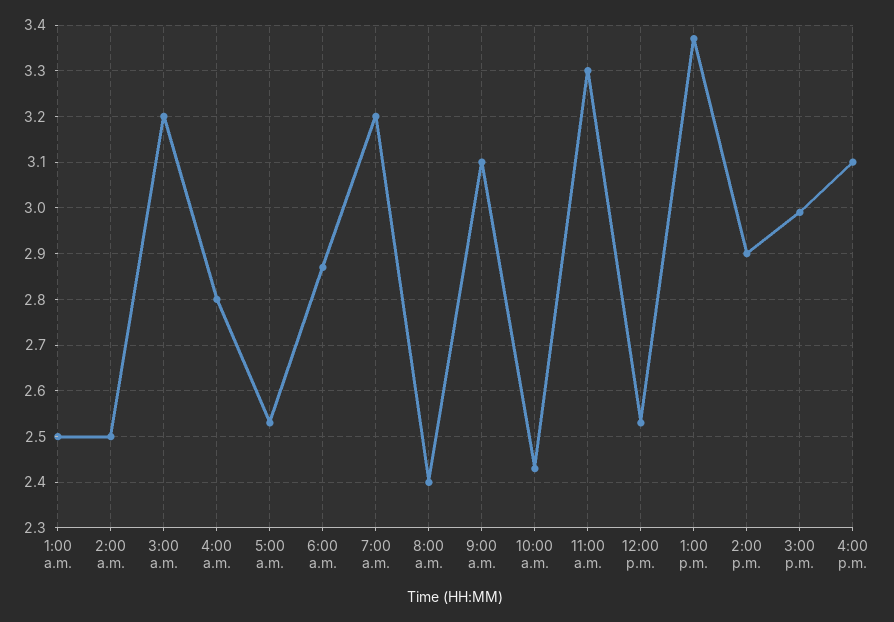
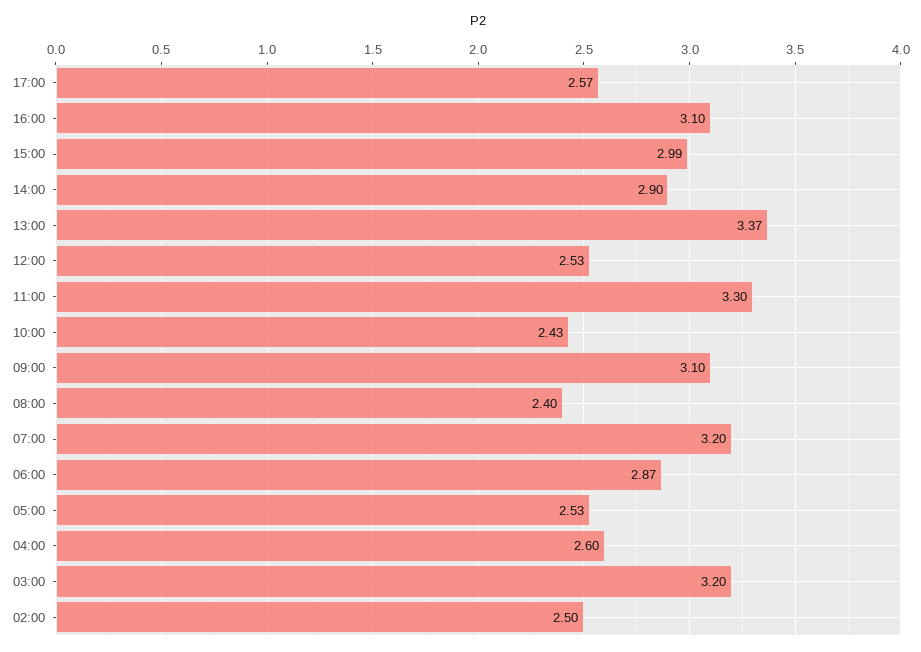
1:00 a.m.: 2.5 -> none
4:00 a.m.: 2.8 -> 2.6
17:00: none -> 2.57

